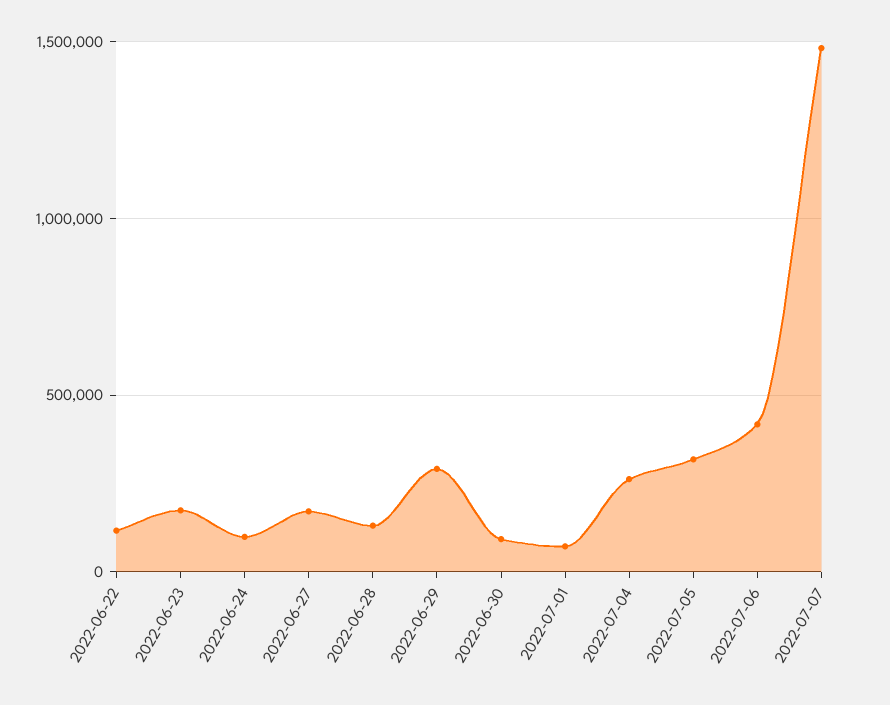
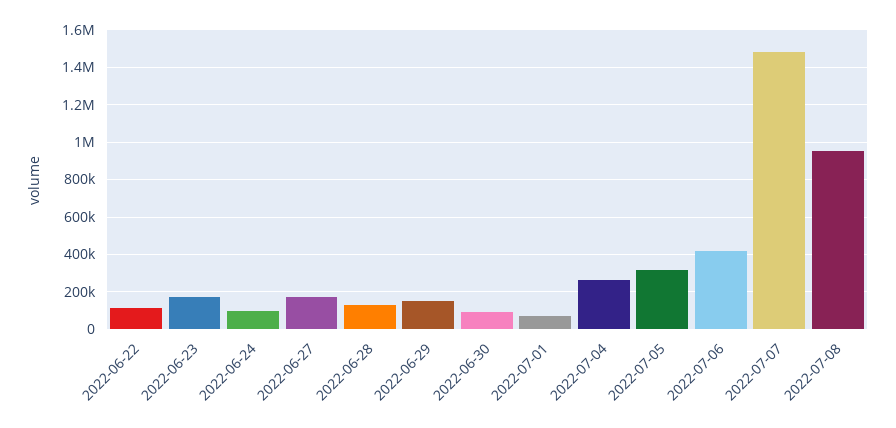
2022-06-29: 300000 -> 150000
2022-07-08: none -> 950000

